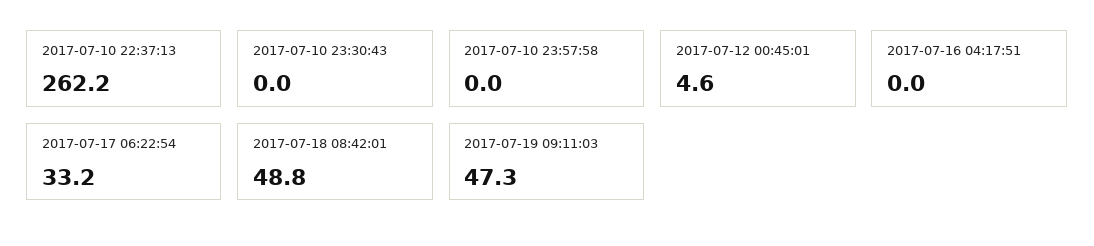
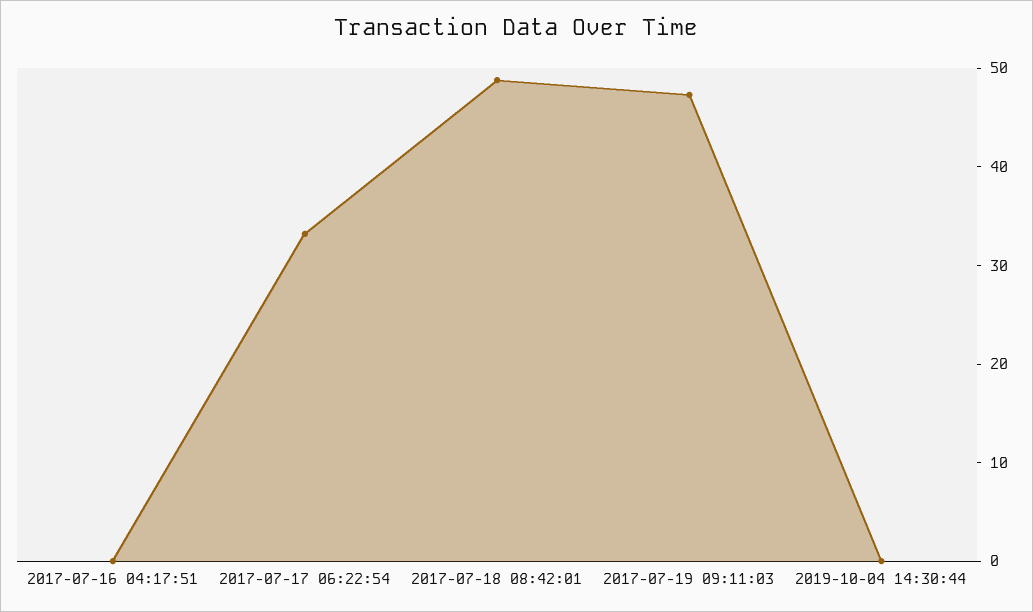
2017-07-10 22:37:13: 262.2 -> none
2017-07-10 23:30:43: 0 -> none
2017-07-10 23:57:58: 0 -> none
2017-07-12 00:45:01: 4.6 -> none
2019-10-04 14:30:44: none -> 0

